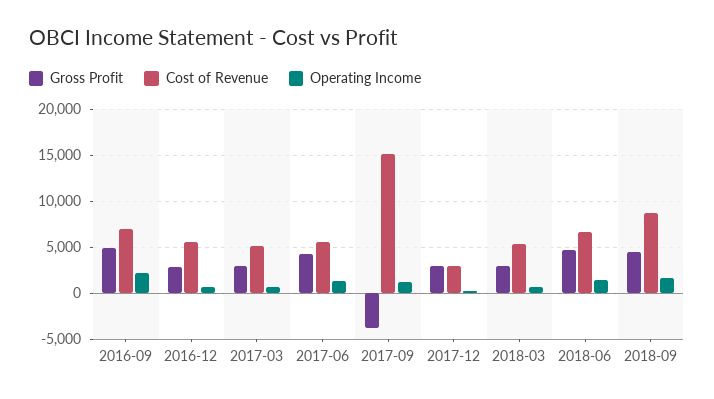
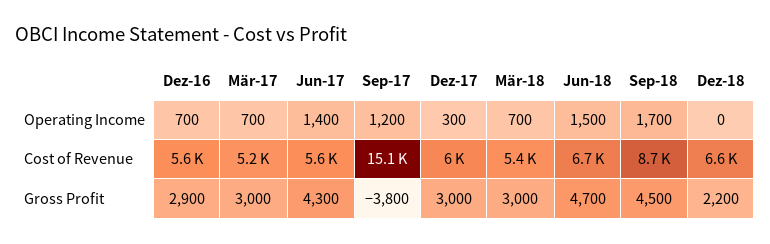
Gross Profit, 2016-09: 5000 -> none
Cost of Revenue, 2016-09: 7000 -> none
Operating Income, 2016-09: 2000 -> none
Cost of Revenue, 2017-12: 3000 -> 6000
Operating Income, Dez-18: none -> 0
Cost of Revenue, Dez-18: none -> 6600
Gross Profit, Dez-18: none -> 2200

